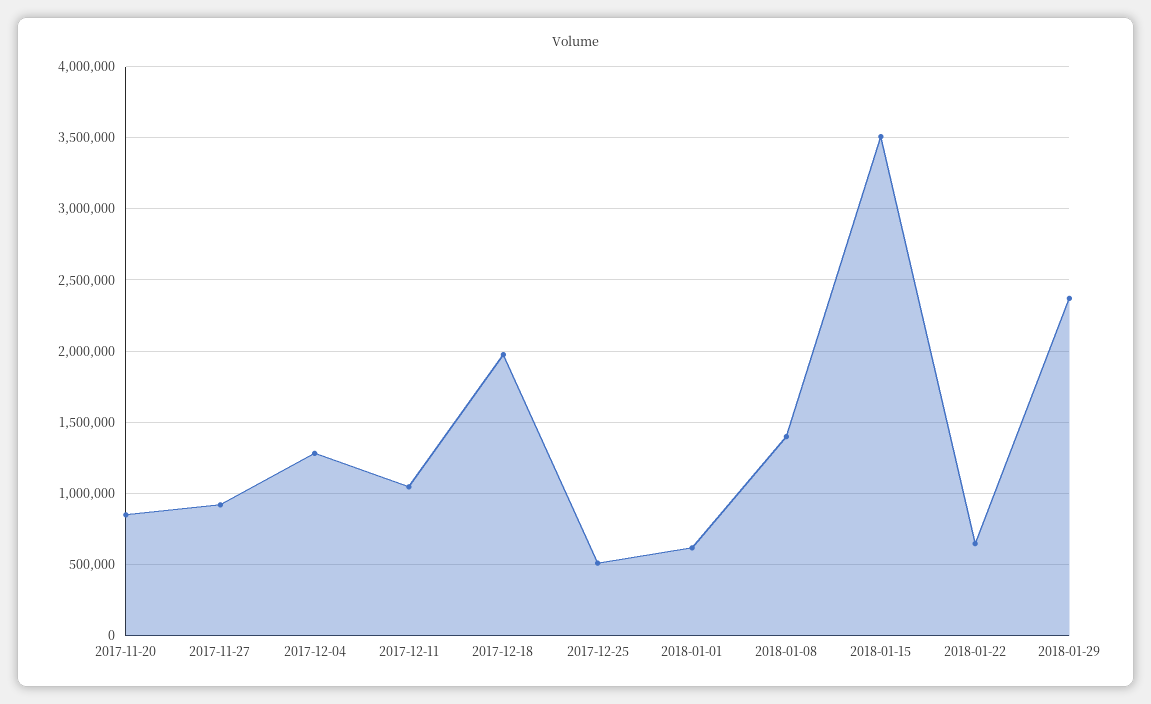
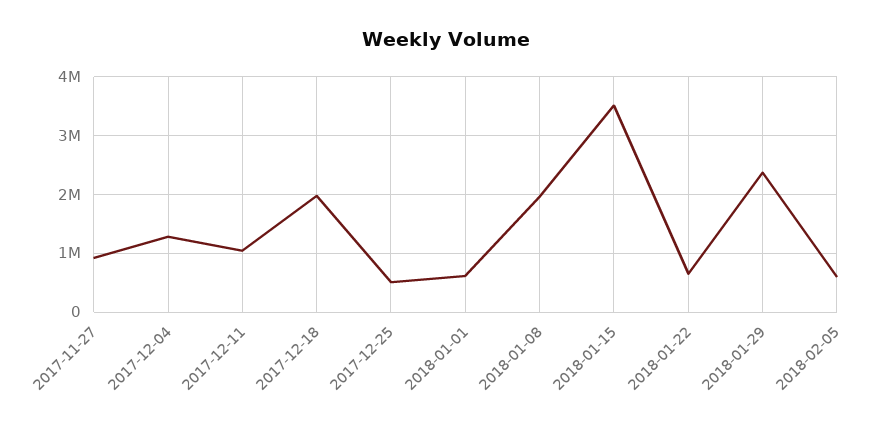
2017-11-20: 850000 -> none
2018-01-08: 1400000 -> 2000000
2018-02-05: none -> 600000

